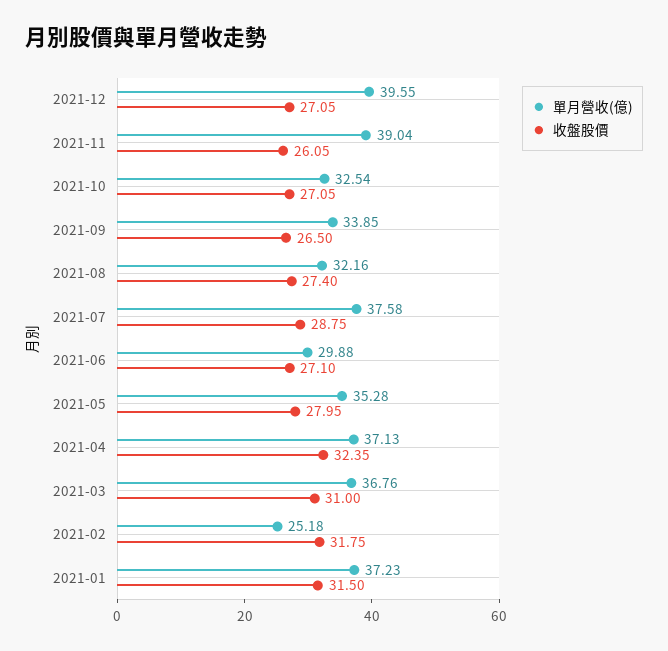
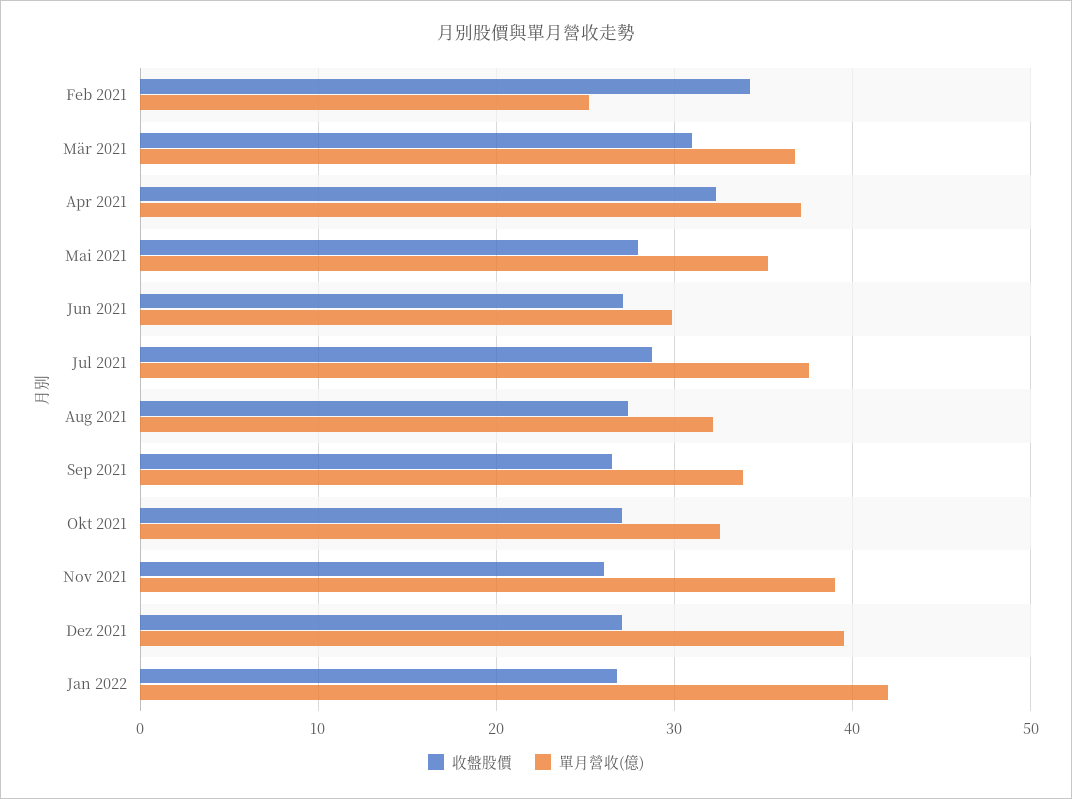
收盤股價, 2021-02: 31.75 -> 34
單月營收(億), 2021-01: 37.23 -> none
收盤股價, 2021-01: 31.5 -> none
收盤股價, Jan 2022: none -> 27
單月營收(億), Jan 2022: none -> 42

